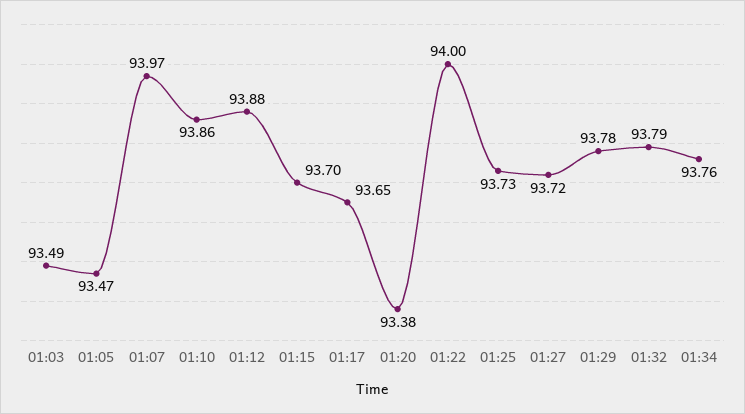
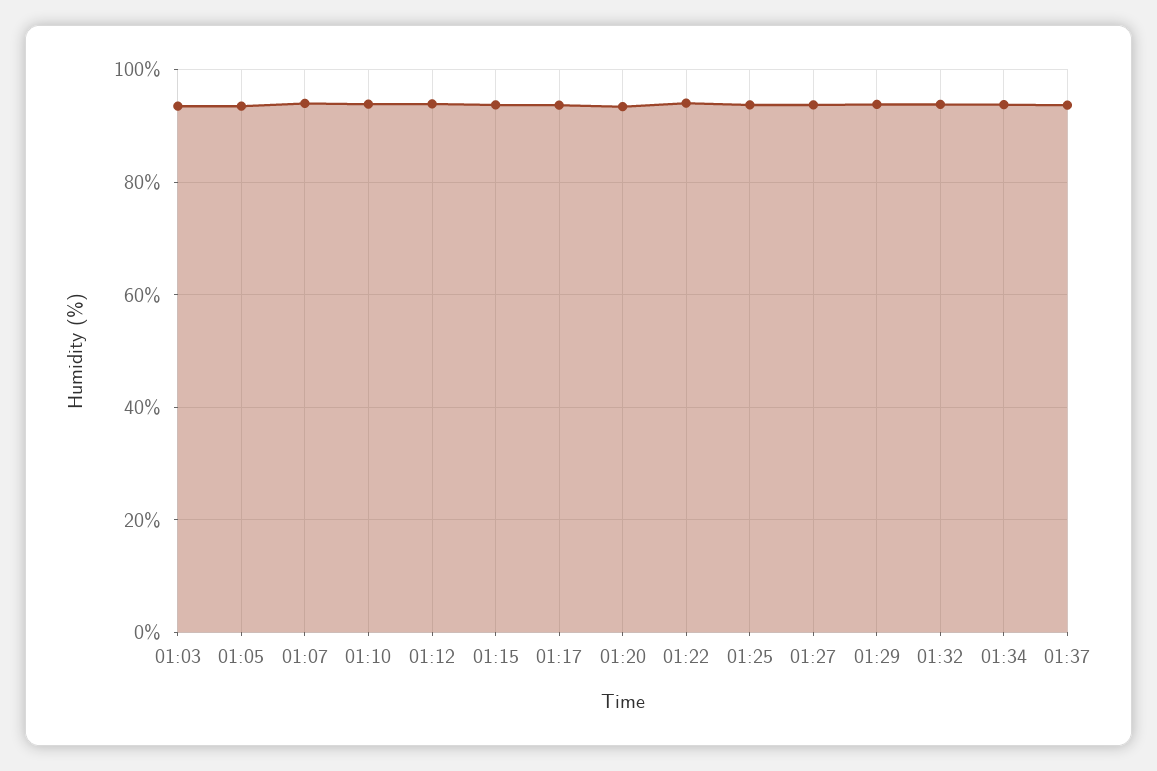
01:37: none -> 94

